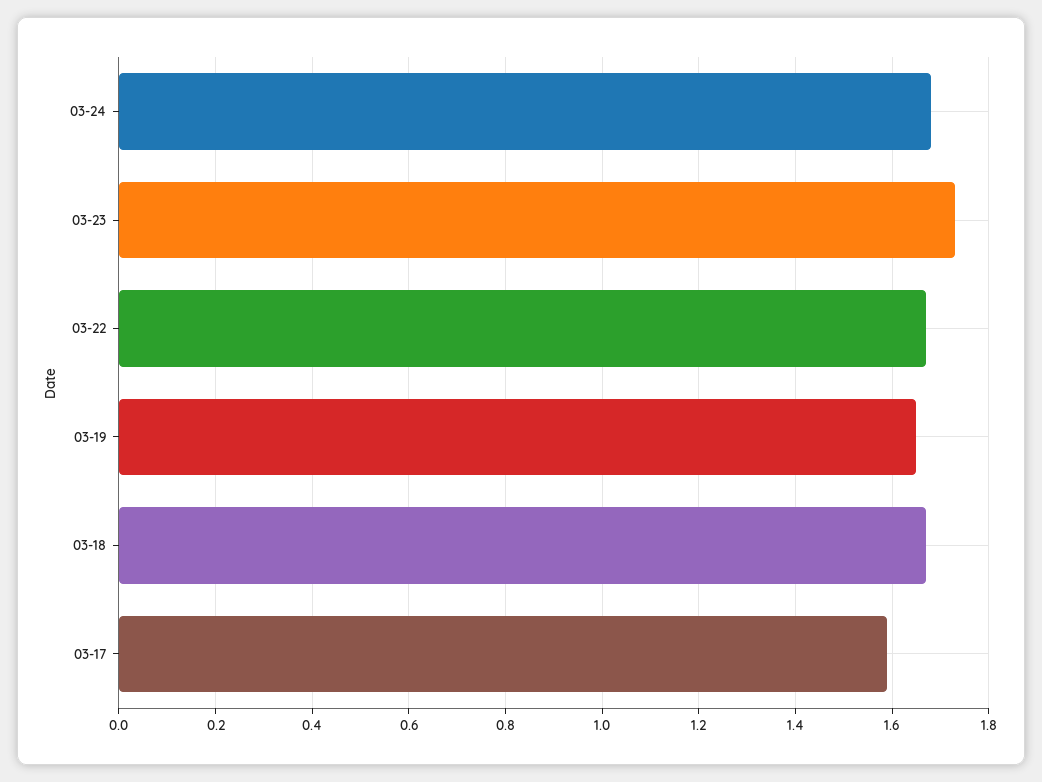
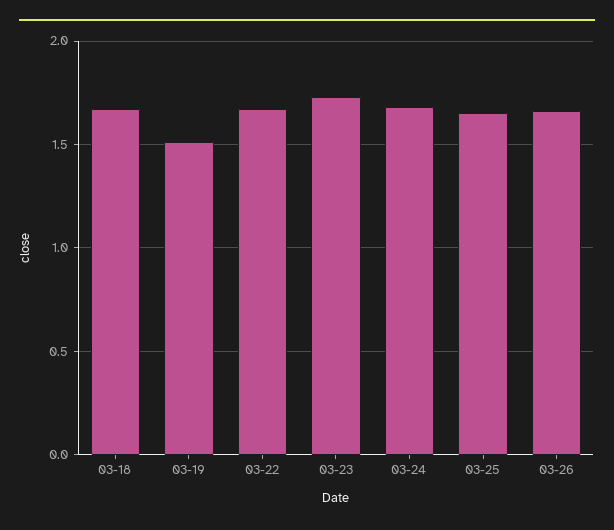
03-19: 1.65 -> 1.5
03-17: 1.6 -> none
03-25: none -> 1.65
03-26: none -> 1.65

